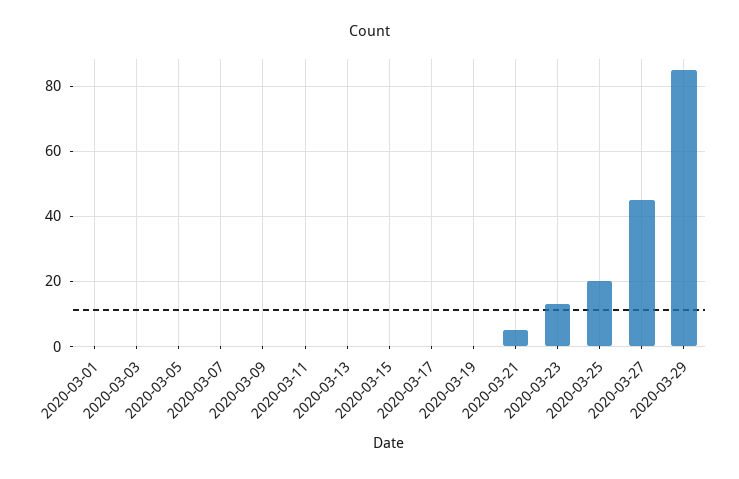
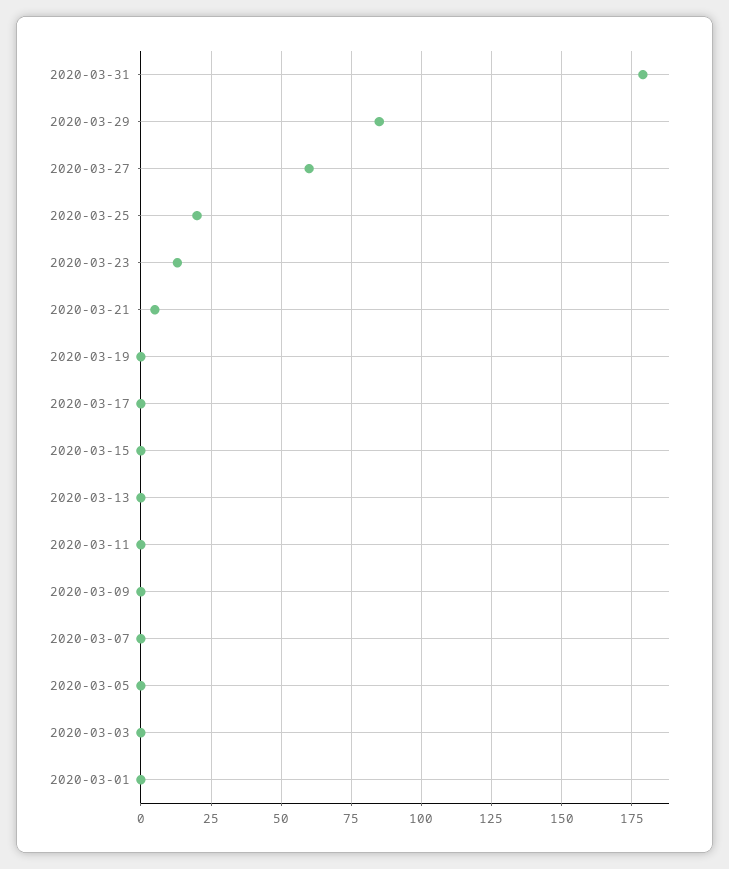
2020-03-27: 45 -> 60
2020-03-31: none -> 180

